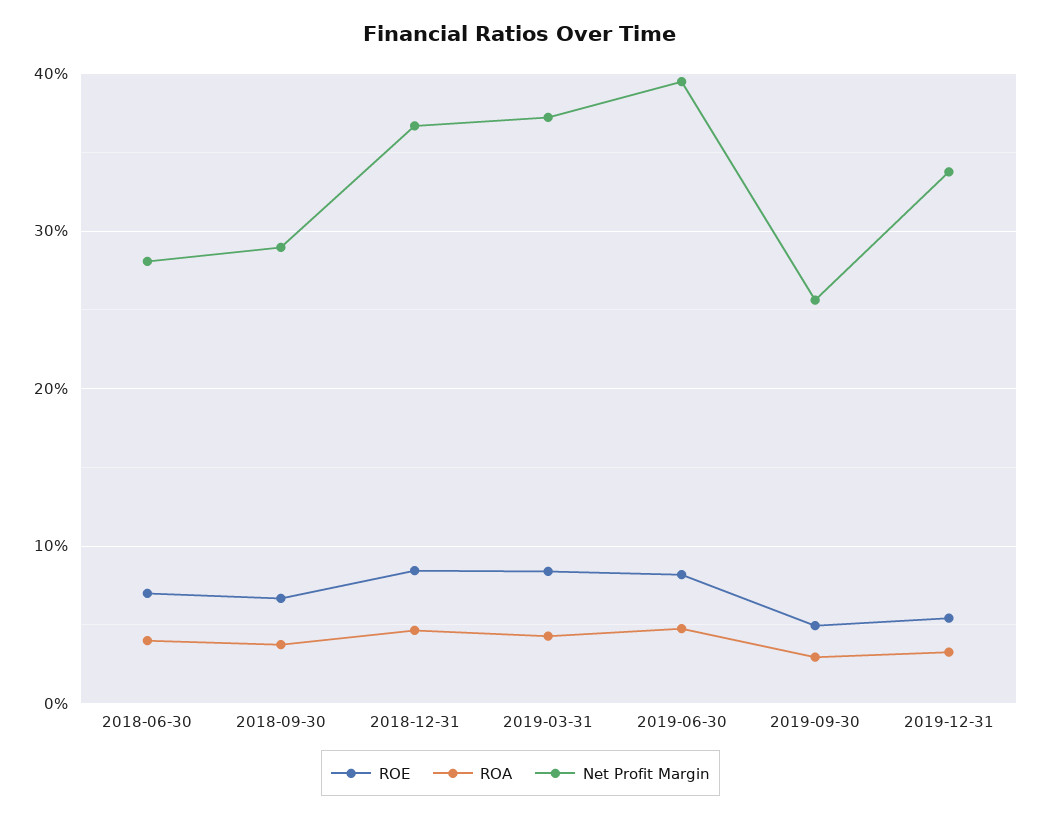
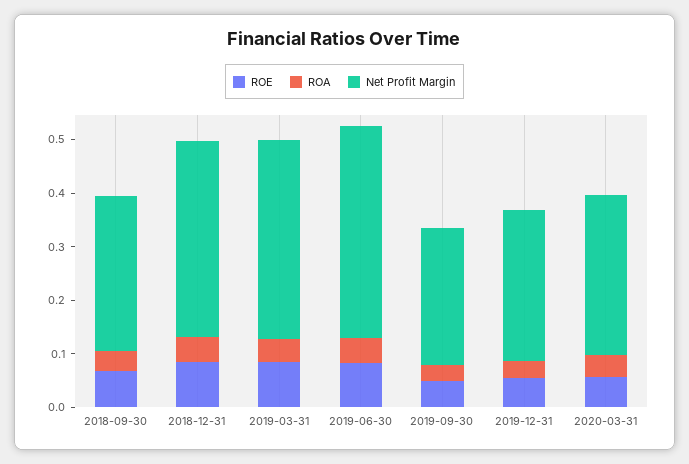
ROE, 2018-06-30: 0.07 -> none
ROA, 2018-06-30: 0.04 -> none
Net Profit Margin, 2018-06-30: 0.28 -> none
Net Profit Margin, 2019-12-31: 0.34 -> 0.28
ROE, 2020-03-31: none -> 0.06
ROA, 2020-03-31: none -> 0.04
Net Profit Margin, 2020-03-31: none -> 0.3

